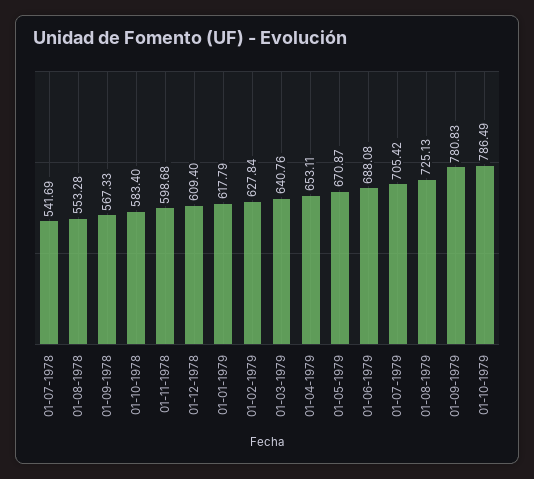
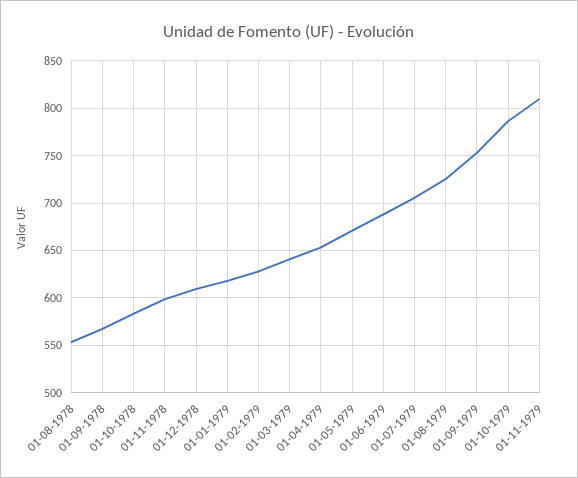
01-07-1978: 541.69 -> none
01-09-1979: 780.83 -> 750
01-11-1979: none -> 810

